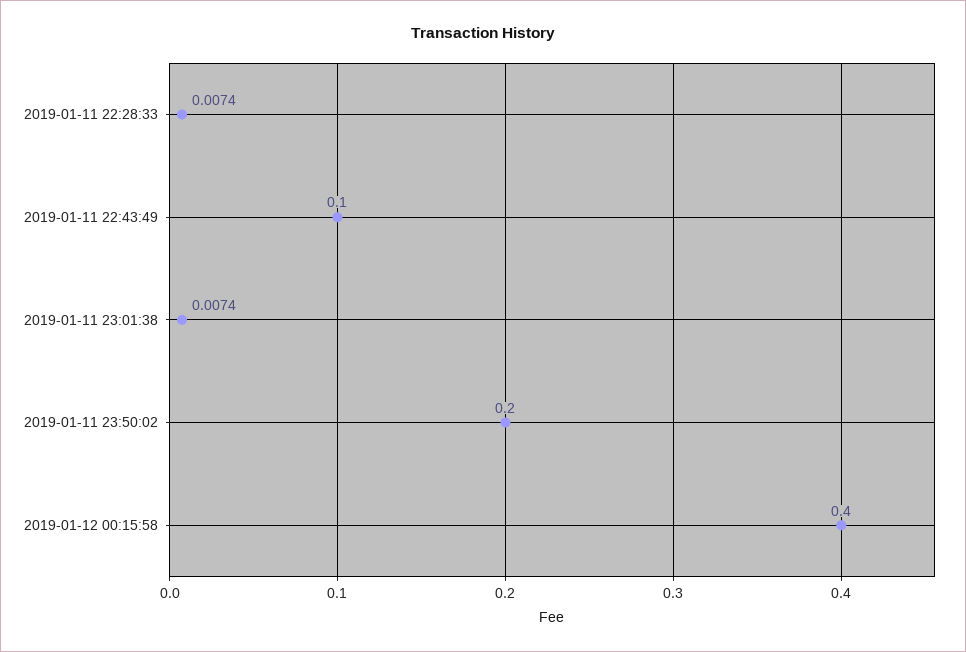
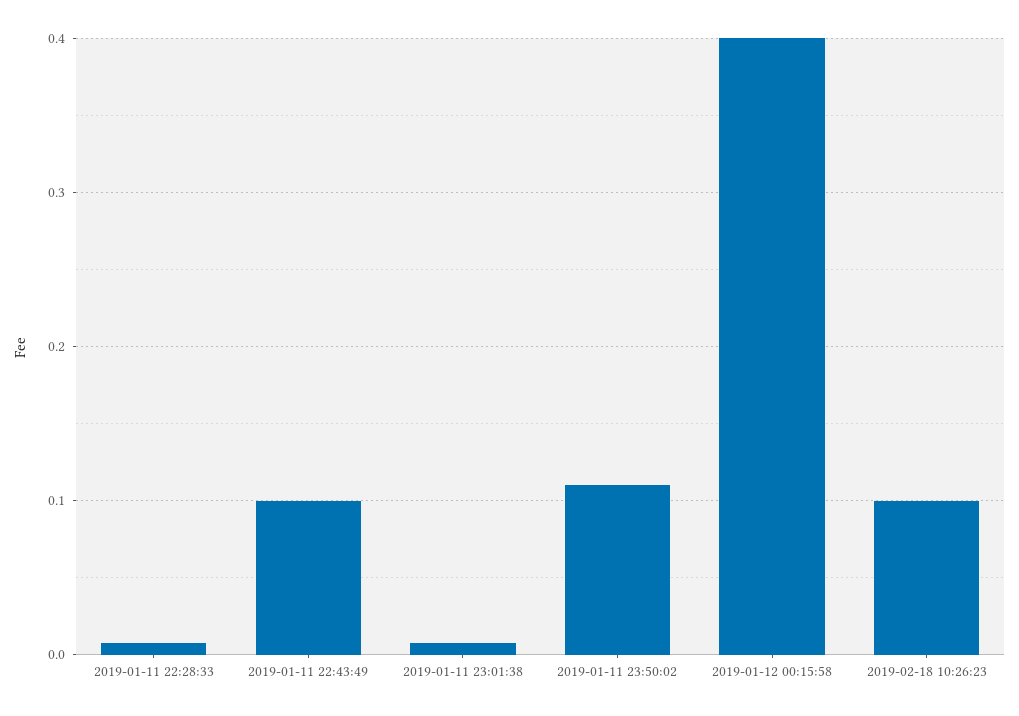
2019-01-11 23:50:02: 0.2 -> 0.11
2019-02-18 10:26:23: none -> 0.1

